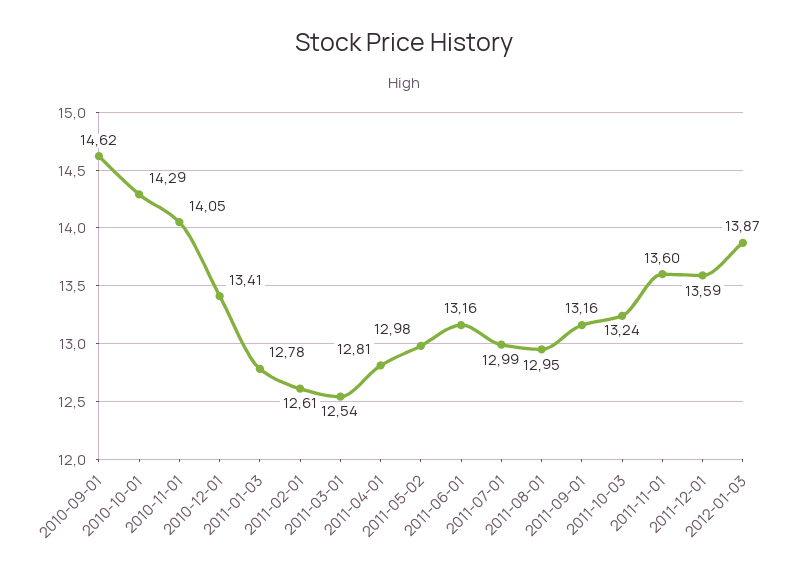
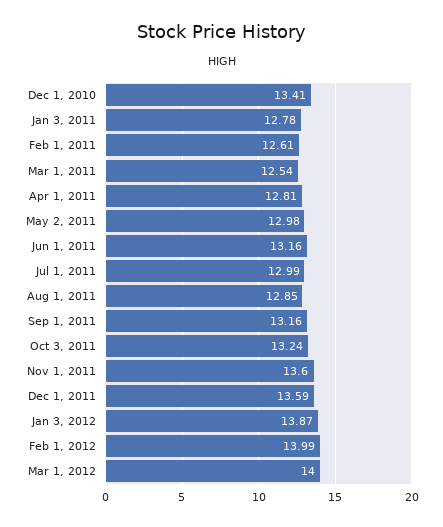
2010-09-01: 14.62 -> none
2010-10-01: 14.29 -> none
2010-11-01: 14.05 -> none
2011-08-01: 12.95 -> 12.85
Feb 1, 2012: none -> 13.99
Mar 1, 2012: none -> 14

